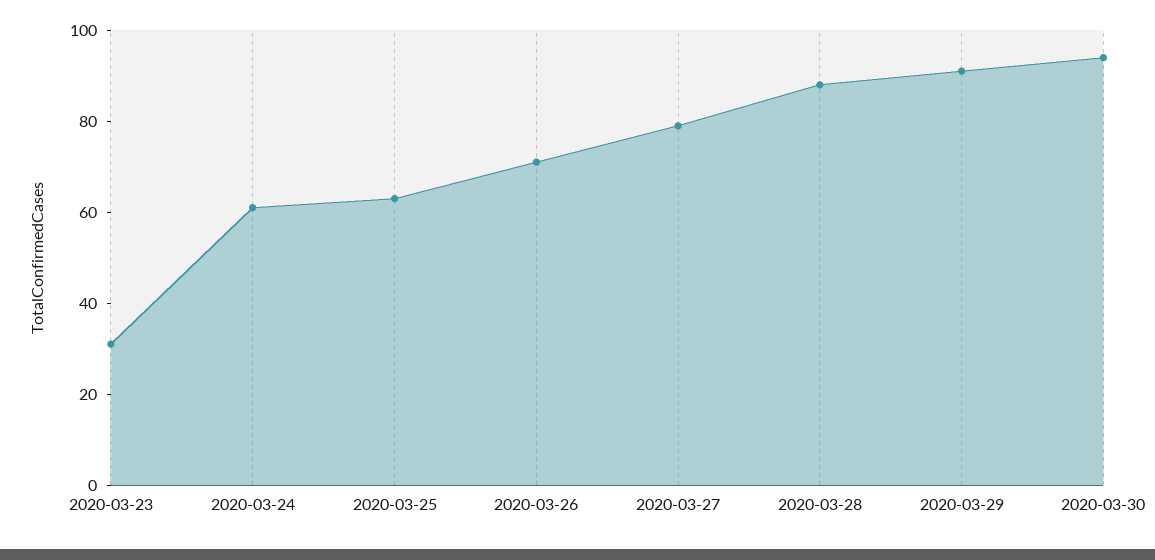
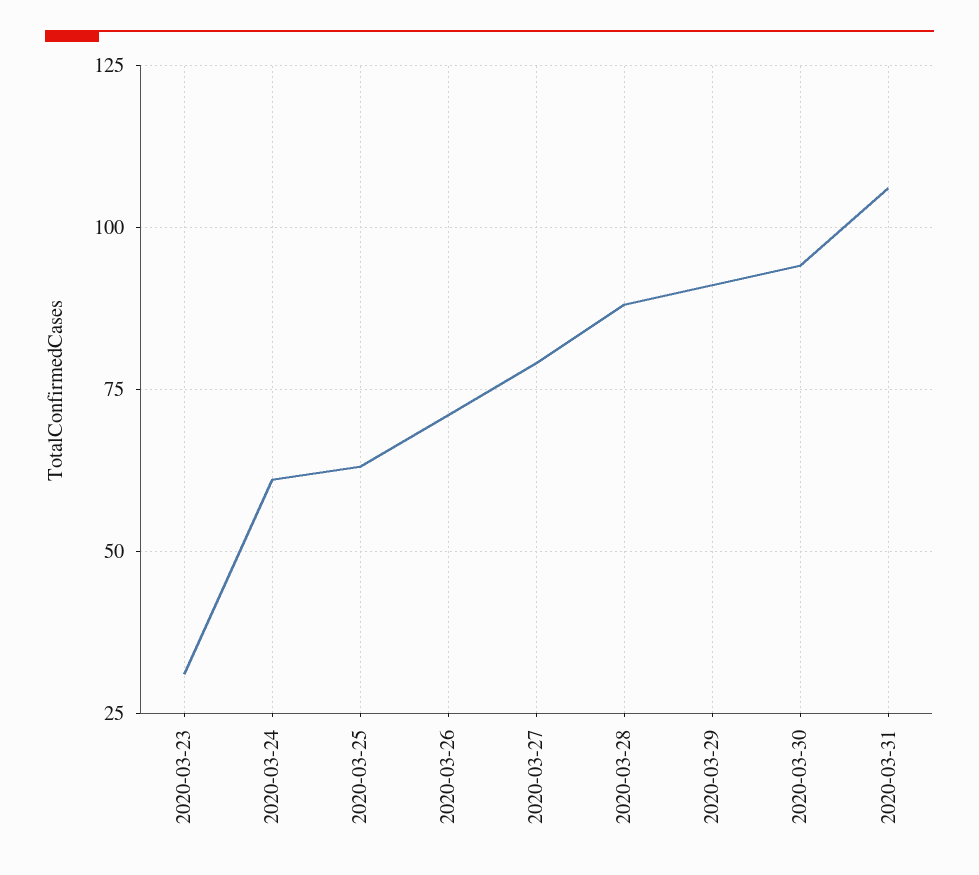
2020-03-31: none -> 105

